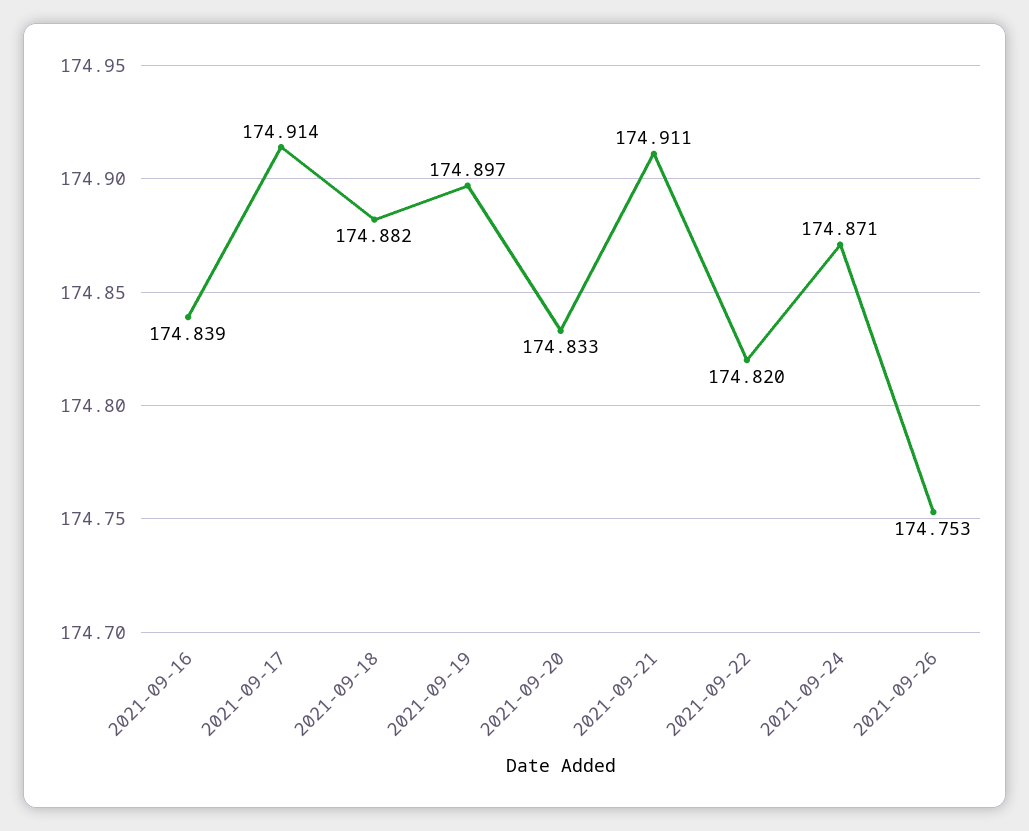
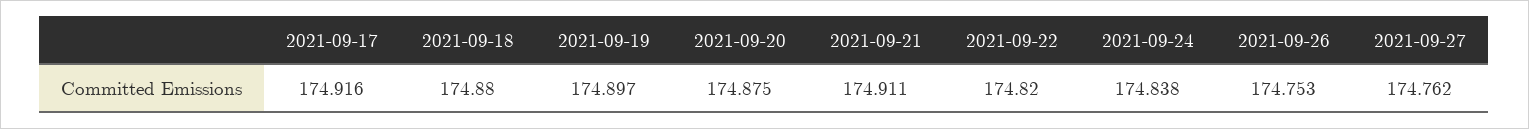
2021-09-16: 174.839 -> none
2021-09-17: 174.914 -> 174.916
2021-09-18: 174.882 -> 174.88
2021-09-20: 174.833 -> 174.875
2021-09-24: 174.871 -> 174.838
2021-09-27: none -> 174.762

